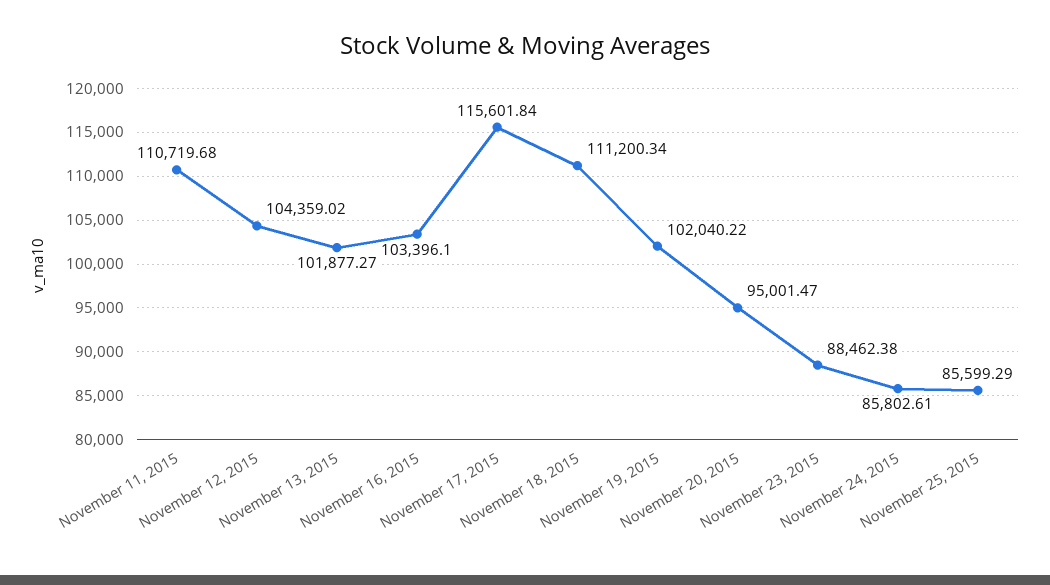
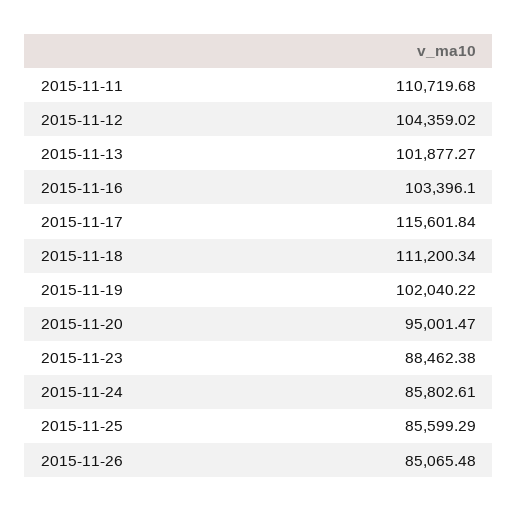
2015-11-26: none -> 85065.48

